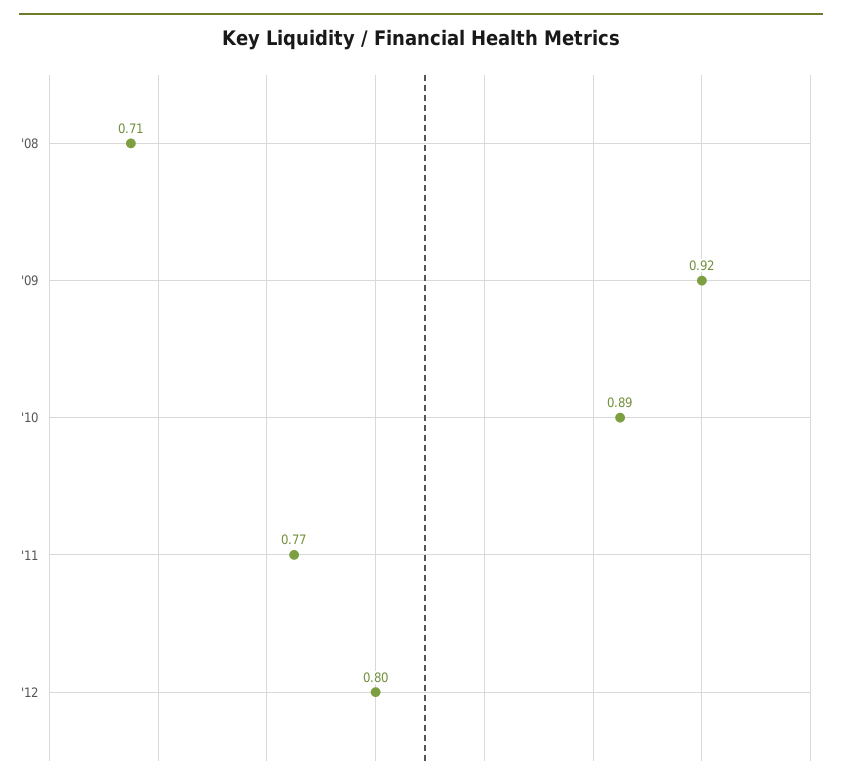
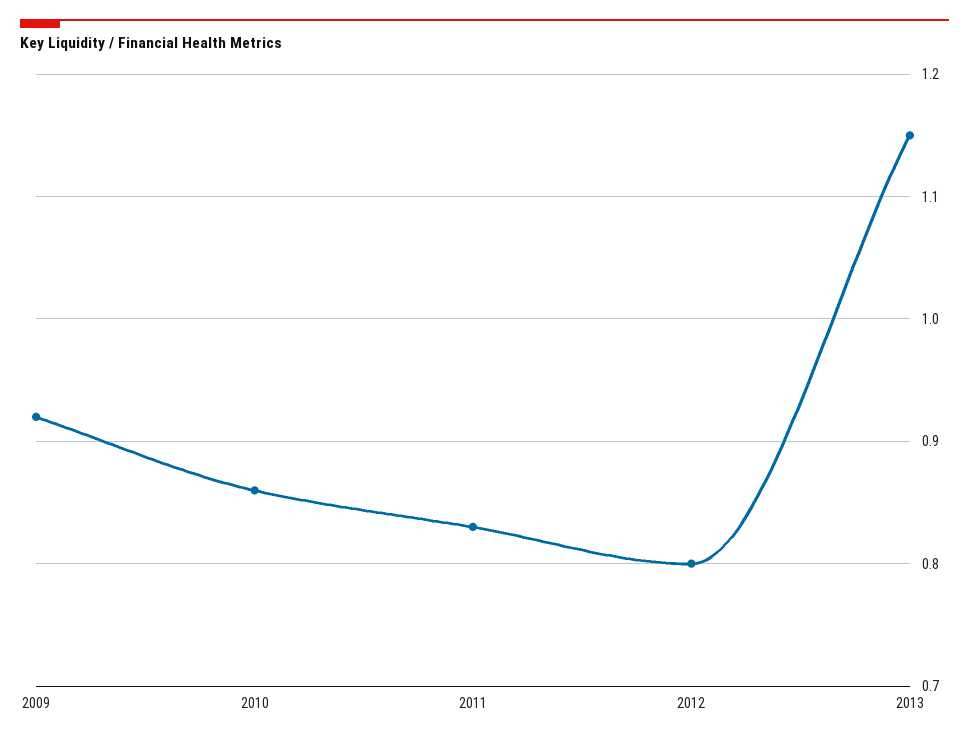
'08: 0.71 -> none
'10: 0.89 -> 0.86
'11: 0.77 -> 0.83
2013: none -> 1.15

